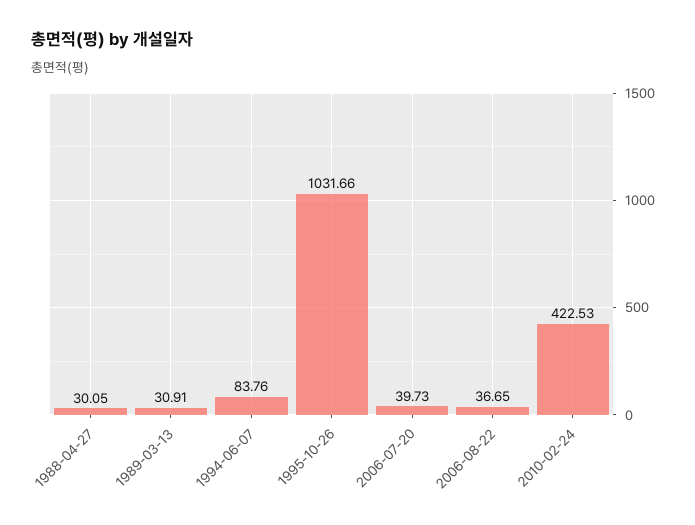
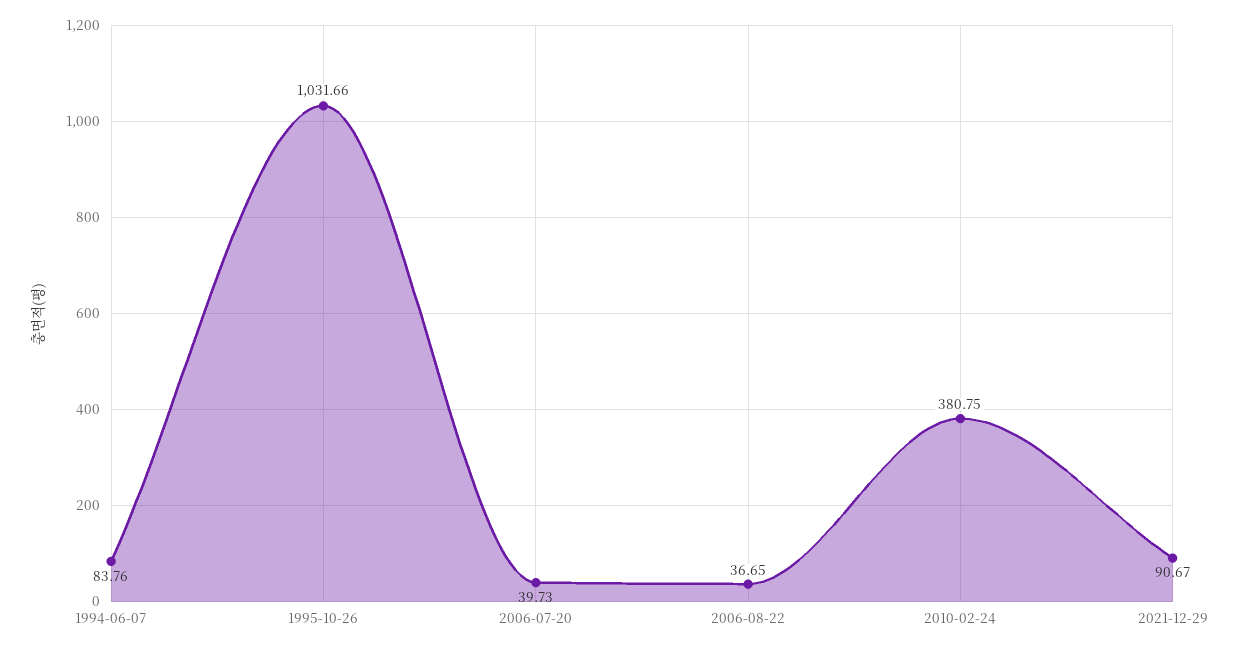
1988-04-27: 30.05 -> none
1989-03-13: 30.91 -> none
2010-02-24: 422.53 -> 380.75
2021-12-29: none -> 90.67

